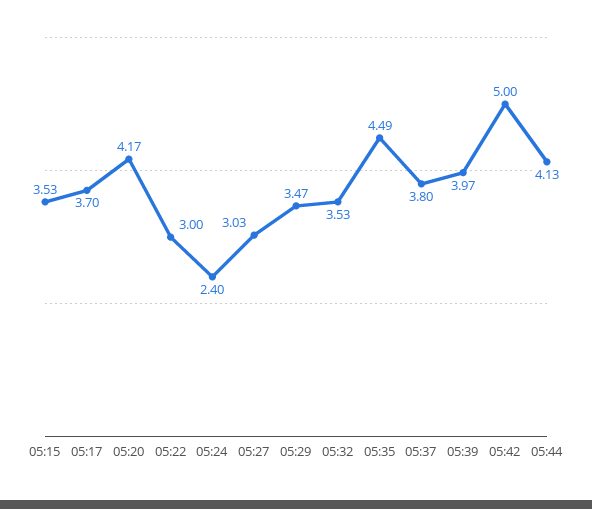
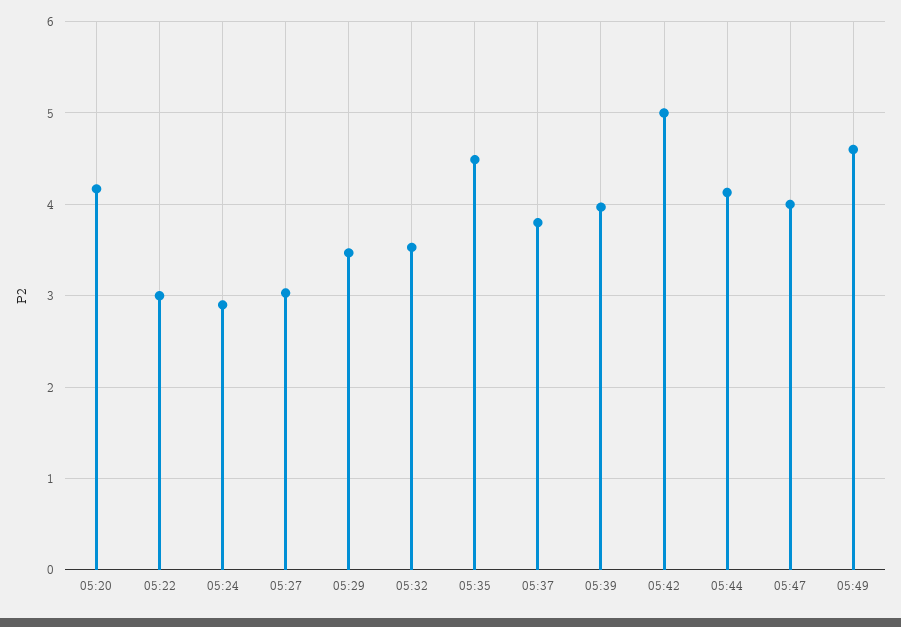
05:15: 3.53 -> none
05:17: 3.7 -> none
05:24: 2.4 -> 2.9
05:47: none -> 4
05:49: none -> 4.6

